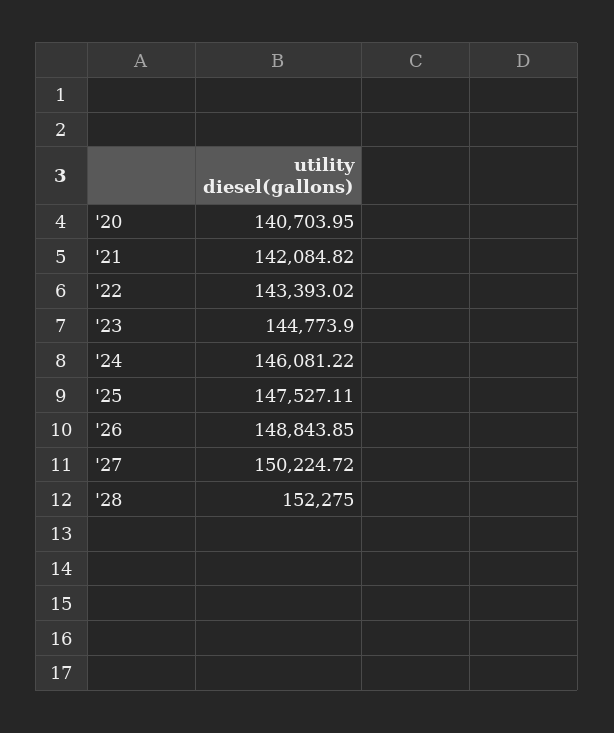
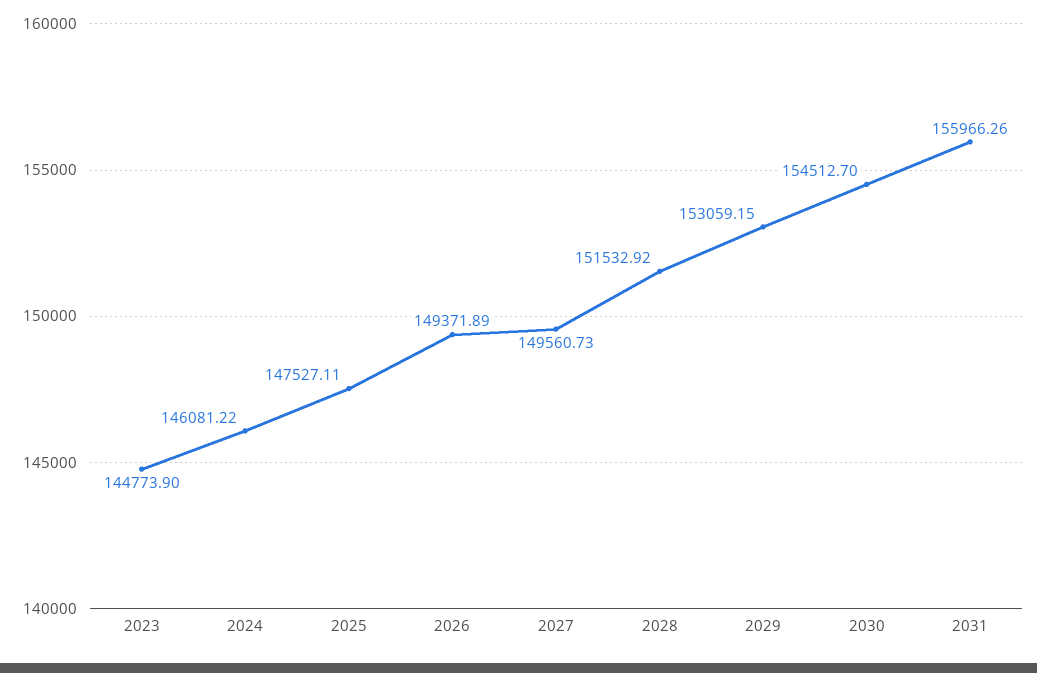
'20: 140703.95 -> none
'21: 142084.82 -> none
'22: 143393.02 -> none
'26: 148843.85 -> 149371.89
'27: 150224.72 -> 149560.73
'28: 152275 -> 151532.92
2029: none -> 153059.15
2030: none -> 154512.7
2031: none -> 155966.26

